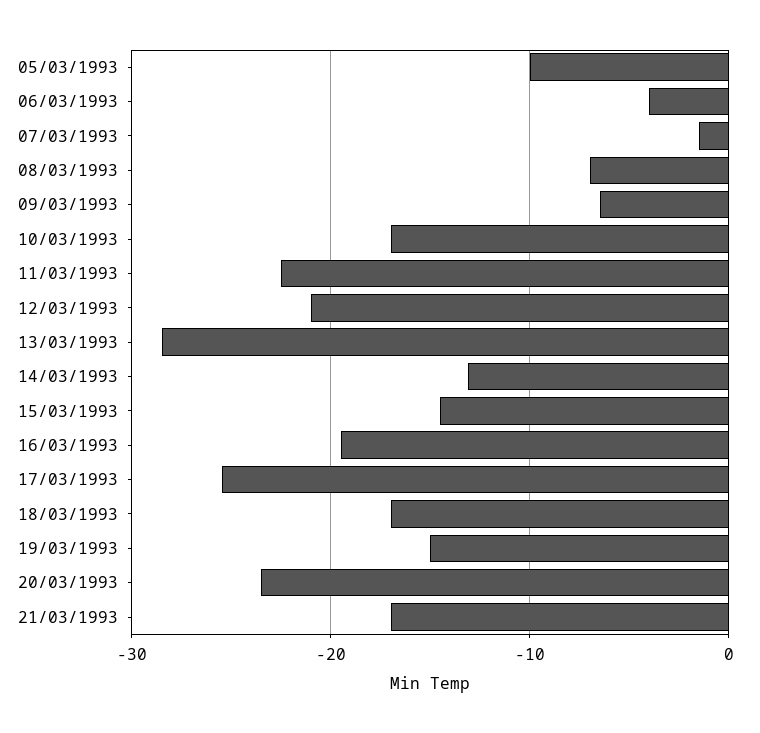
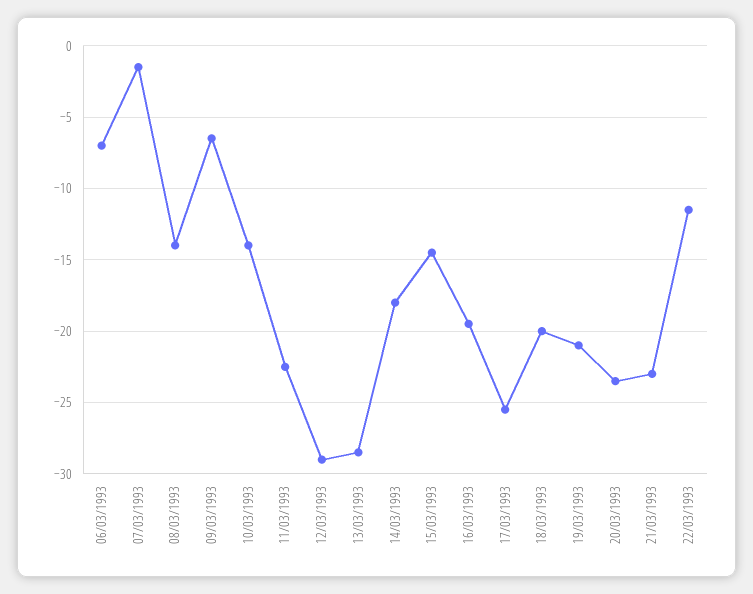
05/03/1993: -10 -> none
06/03/1993: -4 -> -7
08/03/1993: -7 -> -14
10/03/1993: -17 -> -14
12/03/1993: -21 -> -29
14/03/1993: -13 -> -18
18/03/1993: -17 -> -20
19/03/1993: -15 -> -21
21/03/1993: -17 -> -23
22/03/1993: none -> -11.5

